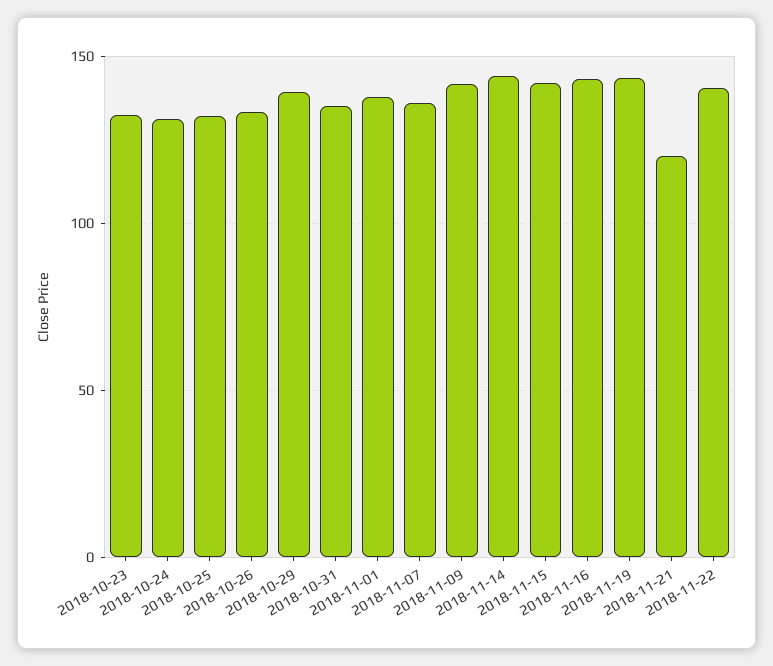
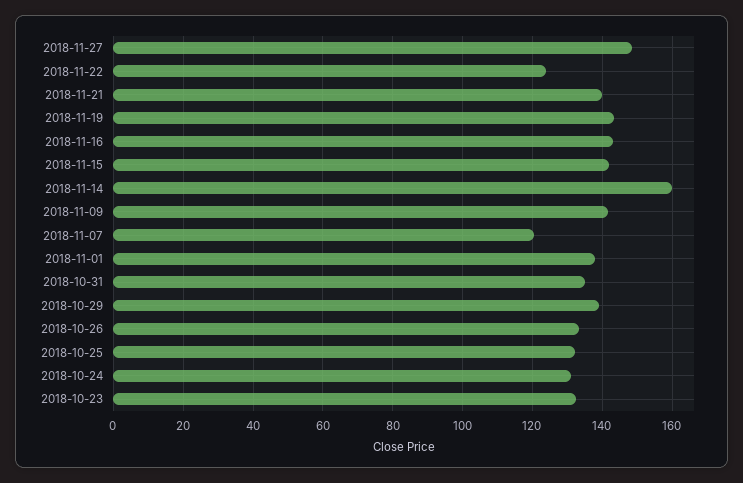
2018-11-07: 135 -> 120
2018-11-14: 145 -> 160
2018-11-21: 120 -> 140
2018-11-22: 140 -> 124
2018-11-27: none -> 148

